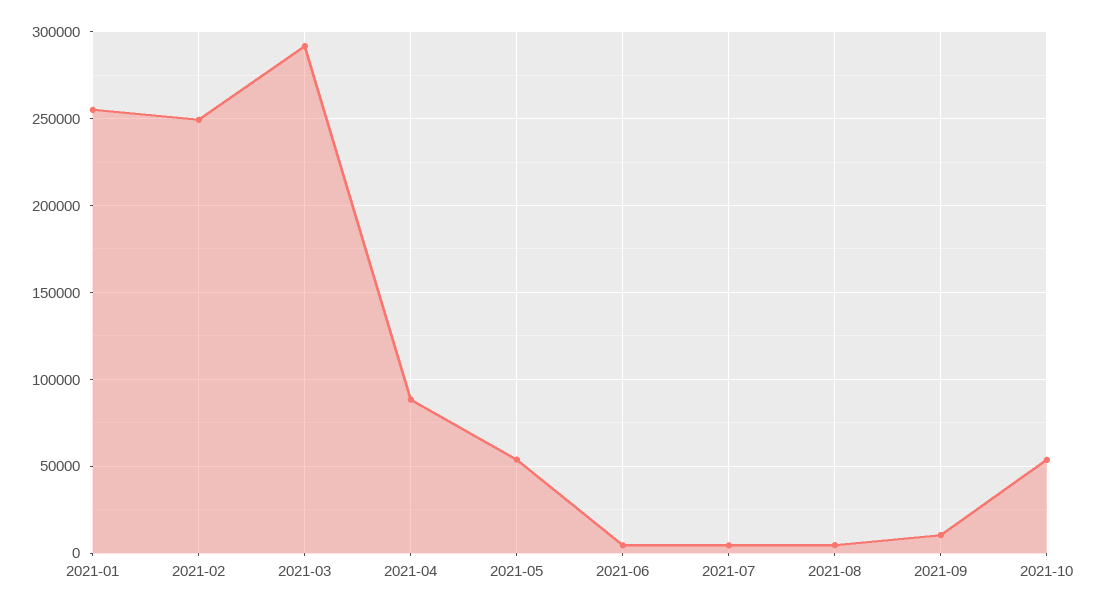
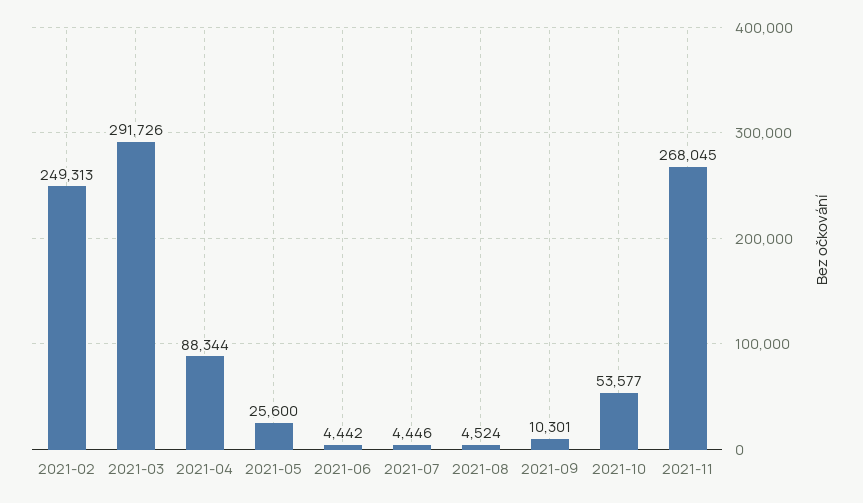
2021-01: 255000 -> none
2021-05: 55000 -> 25600
2021-11: none -> 268045

